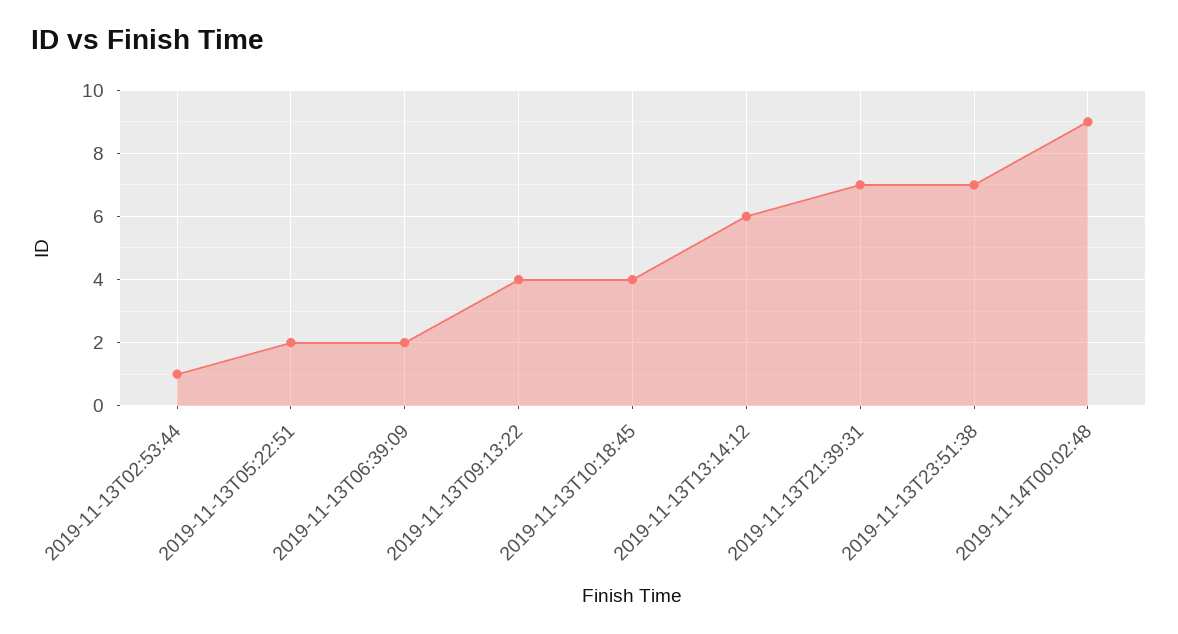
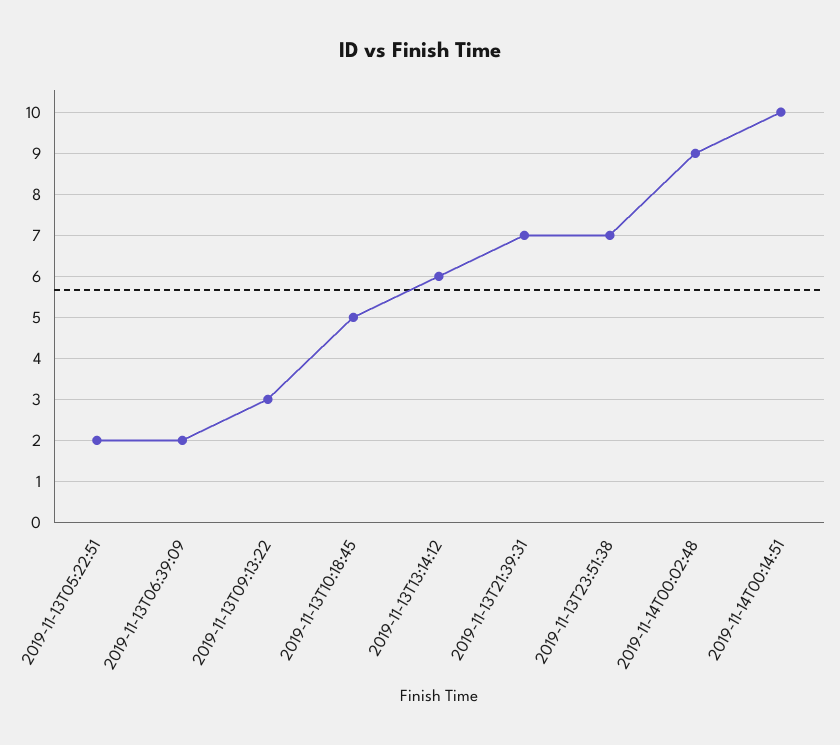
2019-11-13T02:53:44: 1 -> none
2019-11-13T09:13:22: 4 -> 3
2019-11-13T10:18:45: 4 -> 5
2019-11-14T00:14:51: none -> 10

